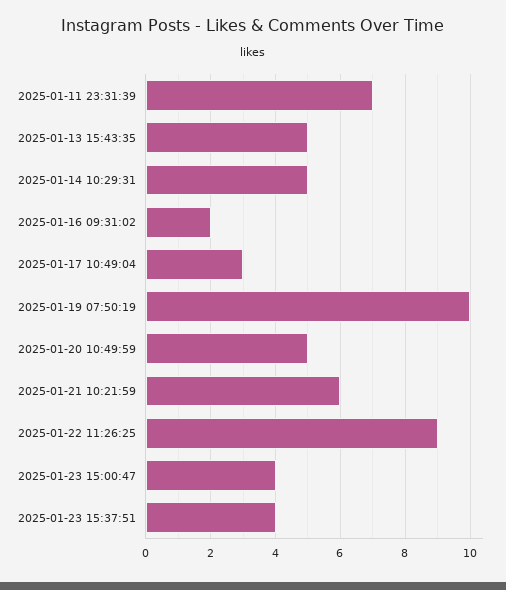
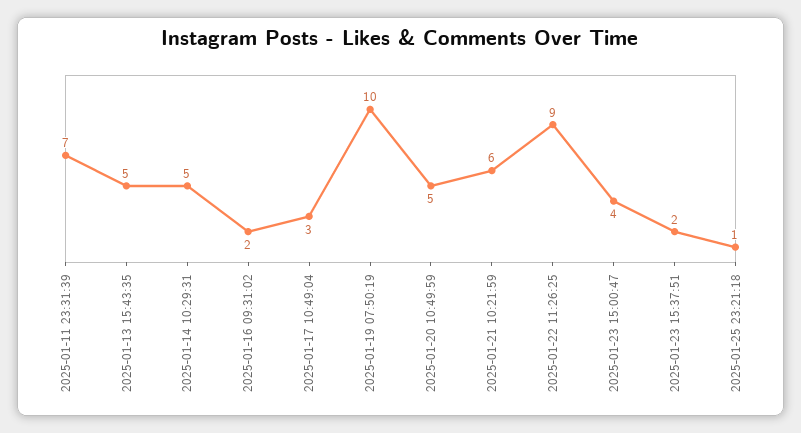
2025-01-23 15:37:51: 4 -> 2
2025-01-25 23:21:18: none -> 1

